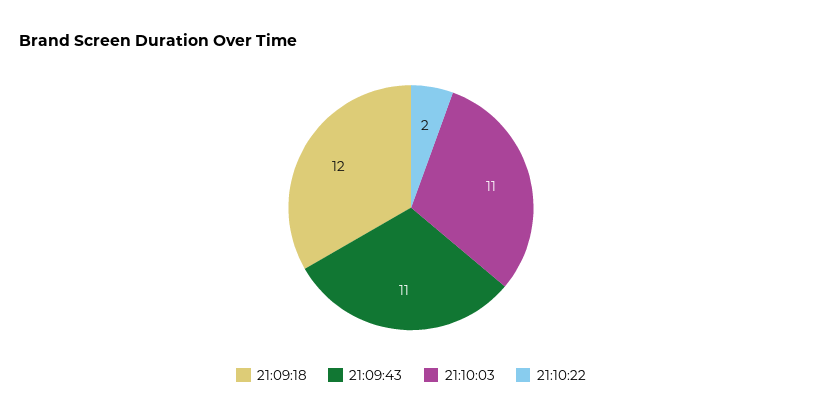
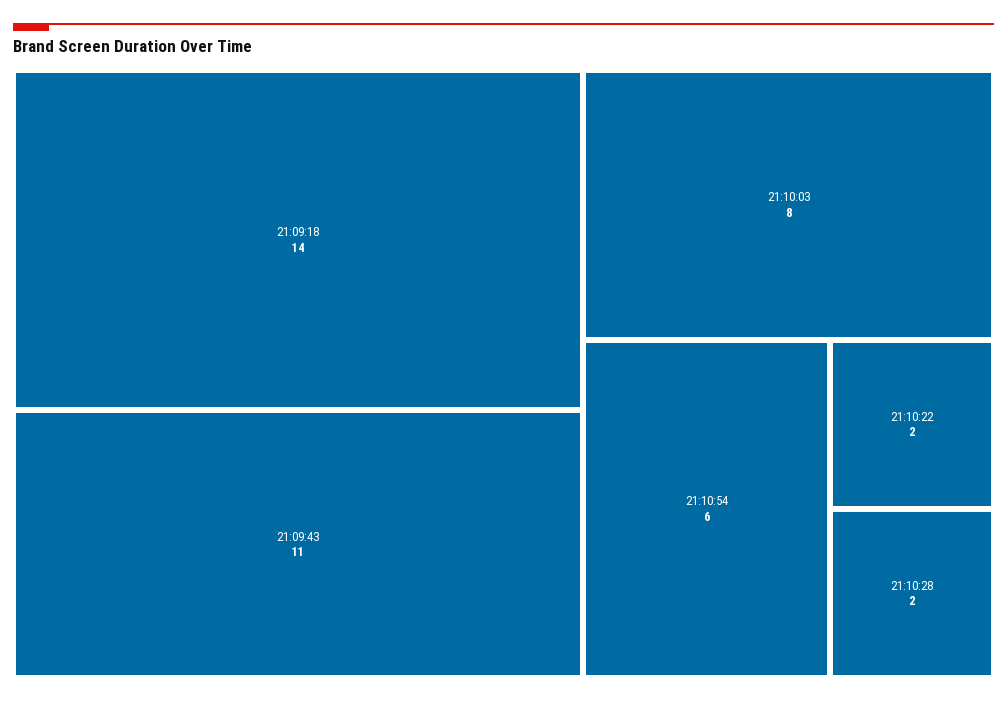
21:09:18: 12 -> 14
21:10:03: 11 -> 8
21:10:54: none -> 6
21:10:28: none -> 2

